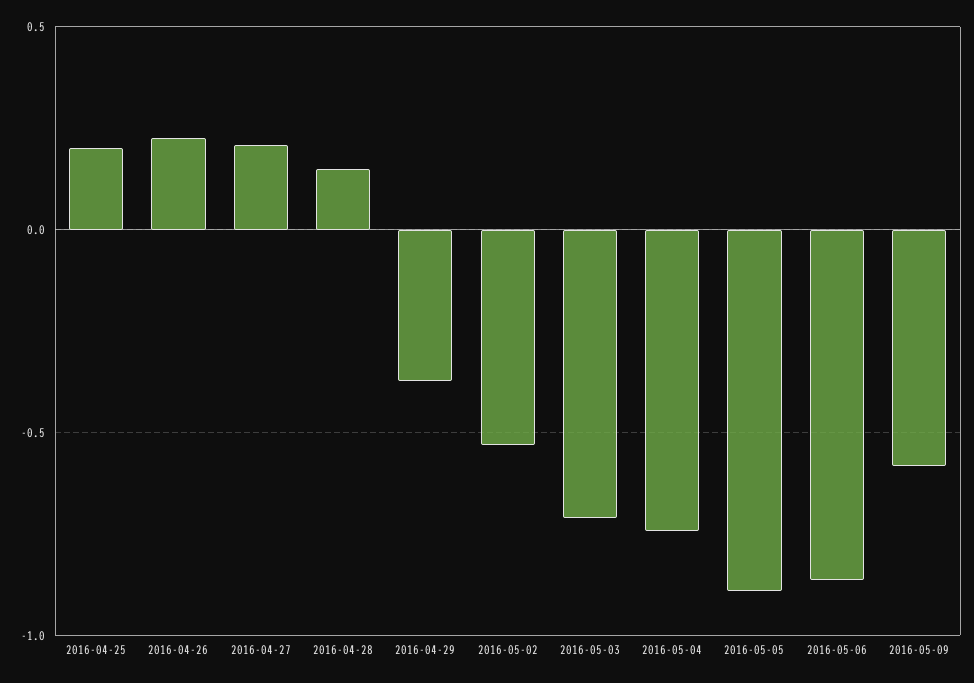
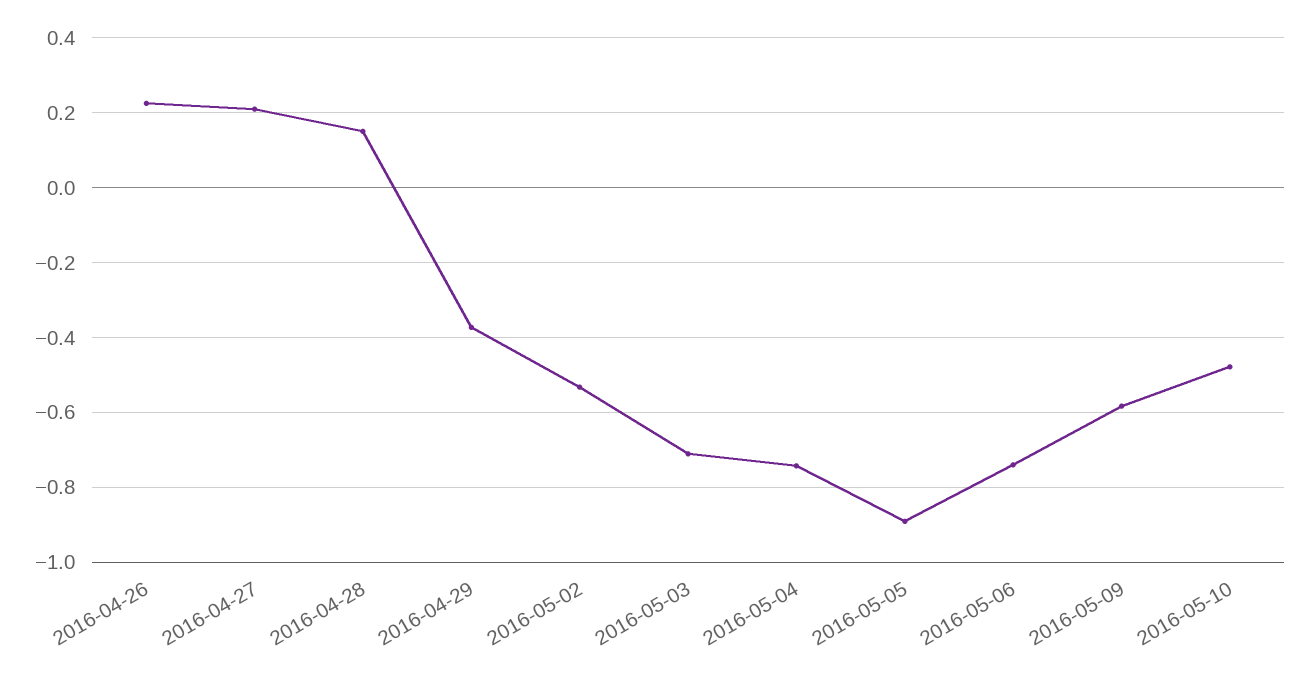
2016-04-25: 0.2 -> none
2016-05-06: -0.85 -> -0.74
2016-05-10: none -> -0.48

